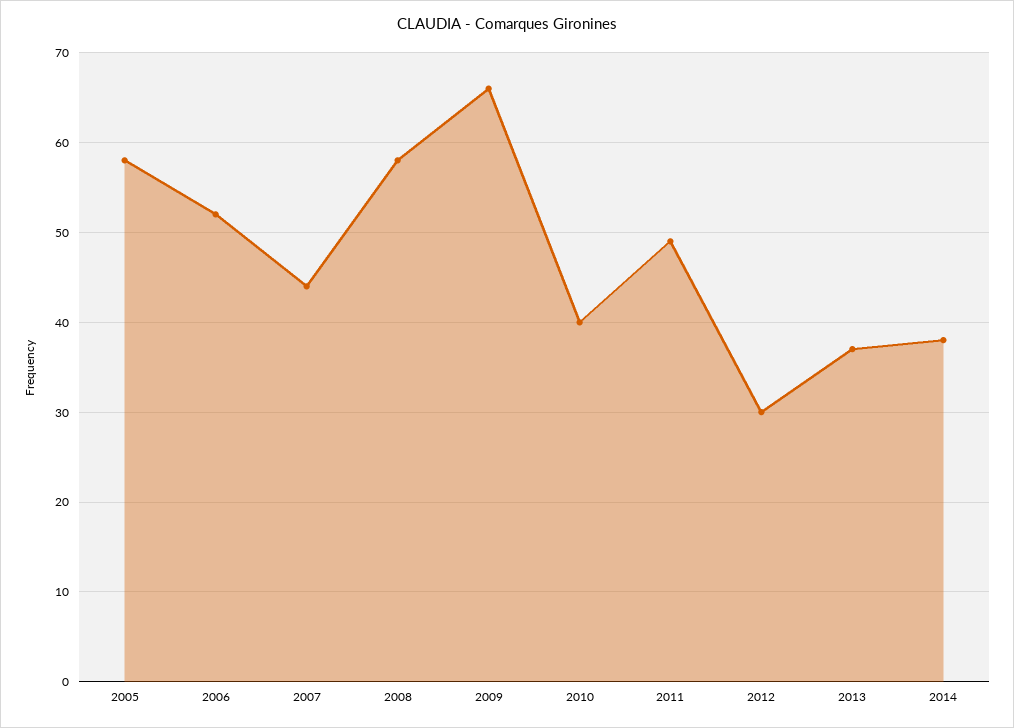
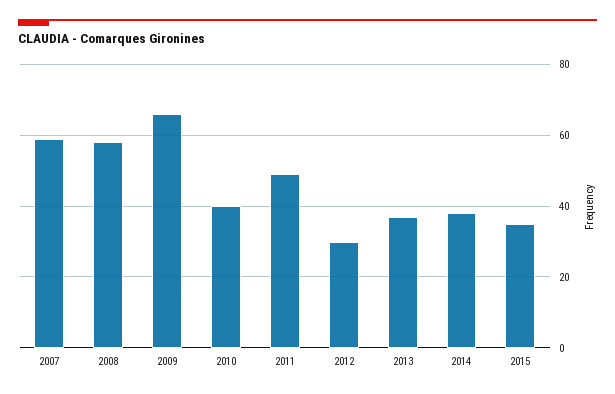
2005: 58 -> none
2006: 52 -> none
2007: 44 -> 60
2015: none -> 35

